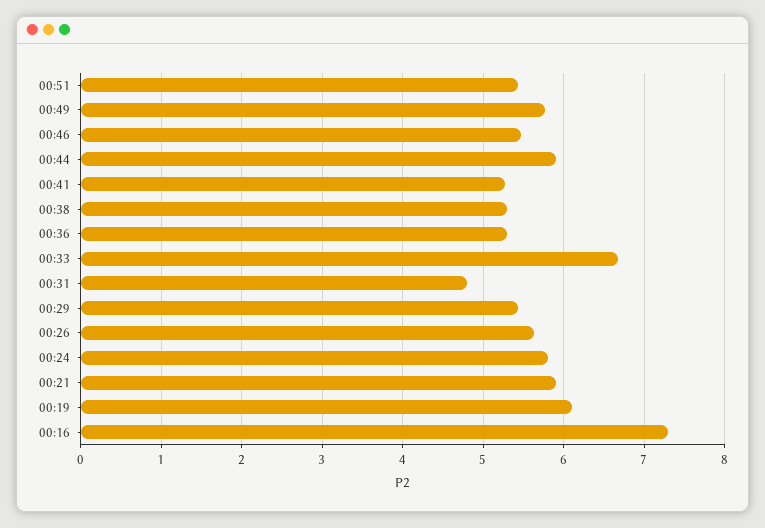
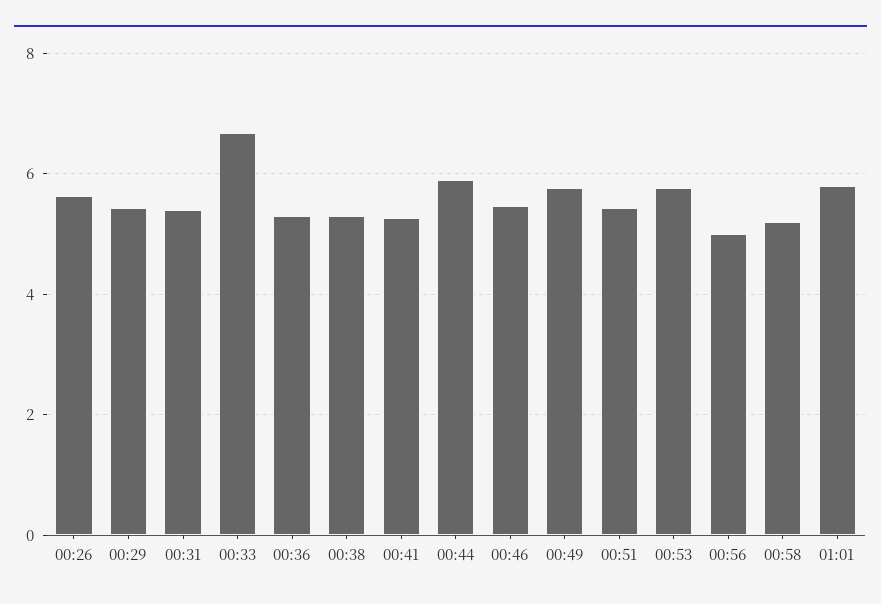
00:31: 4.8 -> 5.4
00:24: 5.8 -> none
00:21: 5.9 -> none
00:19: 6.1 -> none
00:16: 7.3 -> none
00:53: none -> 5.8
00:56: none -> 5
00:58: none -> 5.2
01:01: none -> 5.8

